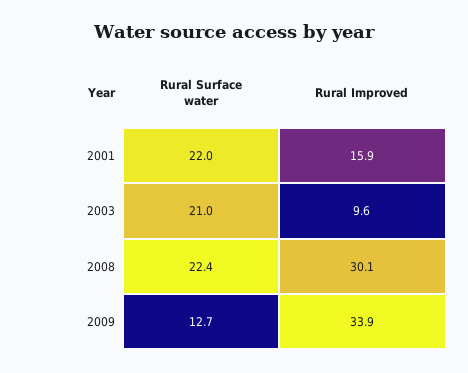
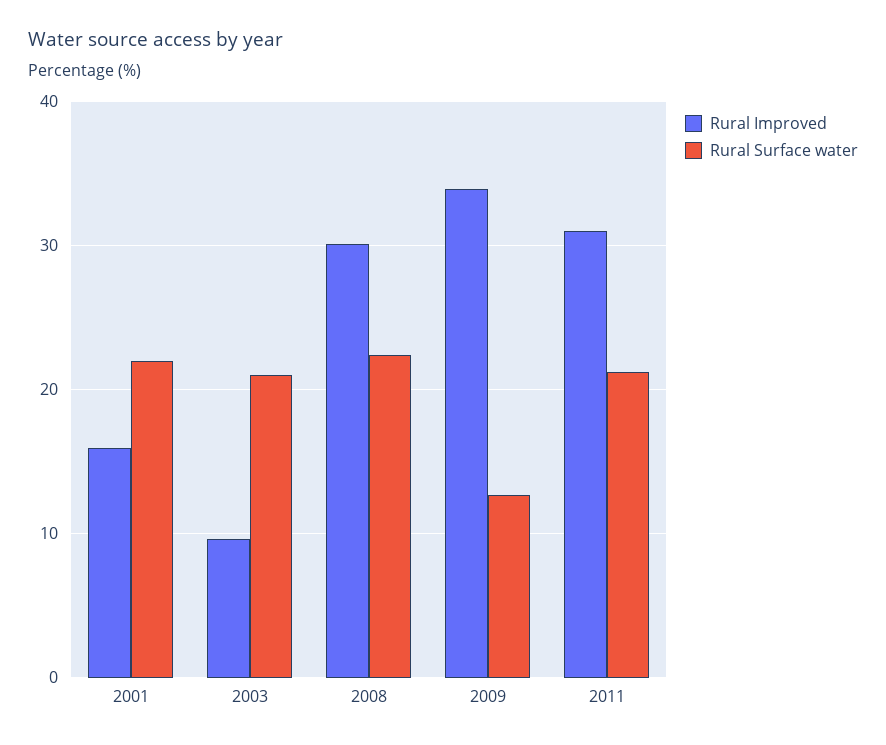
Rural Improved, 2011: none -> 31
Rural Surface water, 2011: none -> 21

